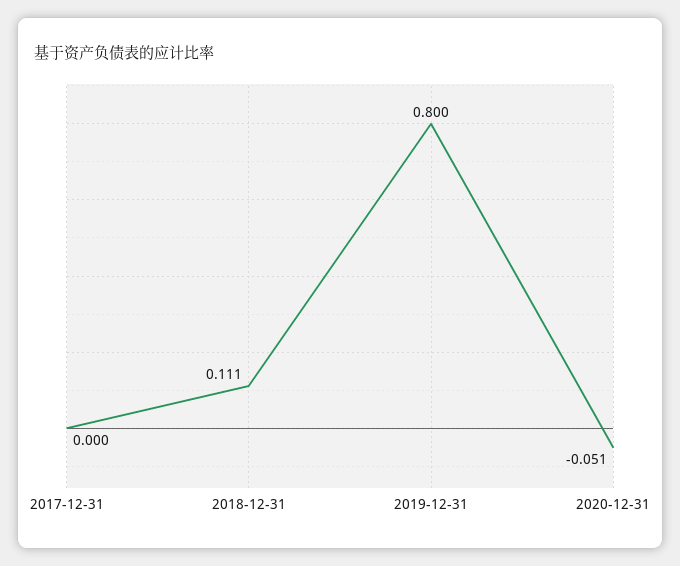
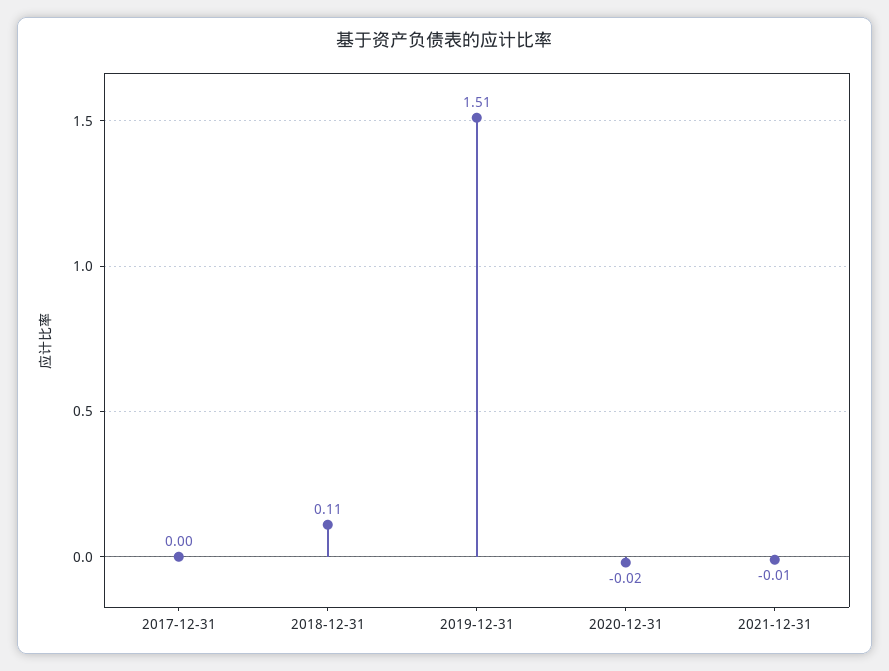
2019-12-31: 0.8 -> 1.51
2020-12-31: -0.051 -> -0.02
2021-12-31: none -> -0.01

